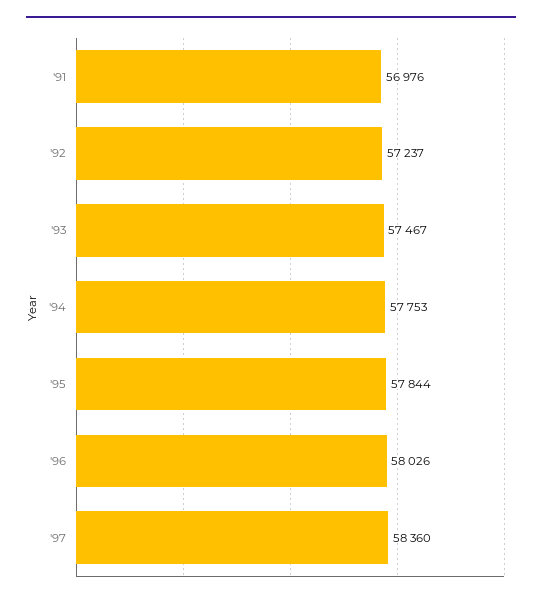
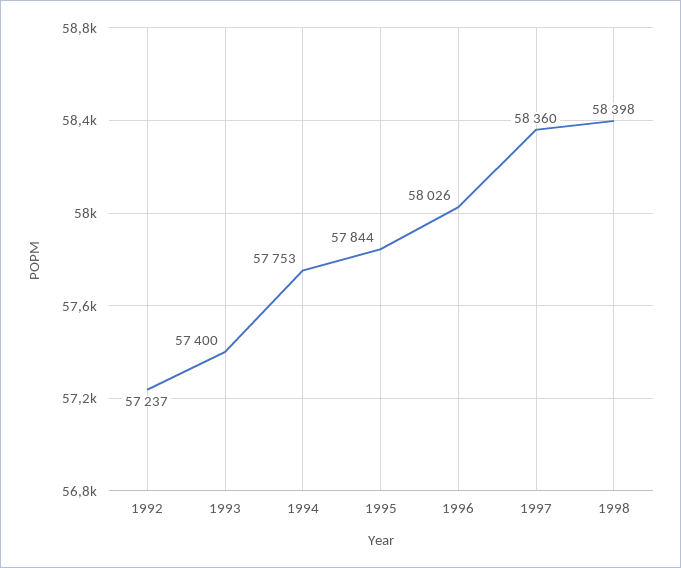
'91: 56976 -> none
'93: 57467 -> 57400
1998: none -> 58398

